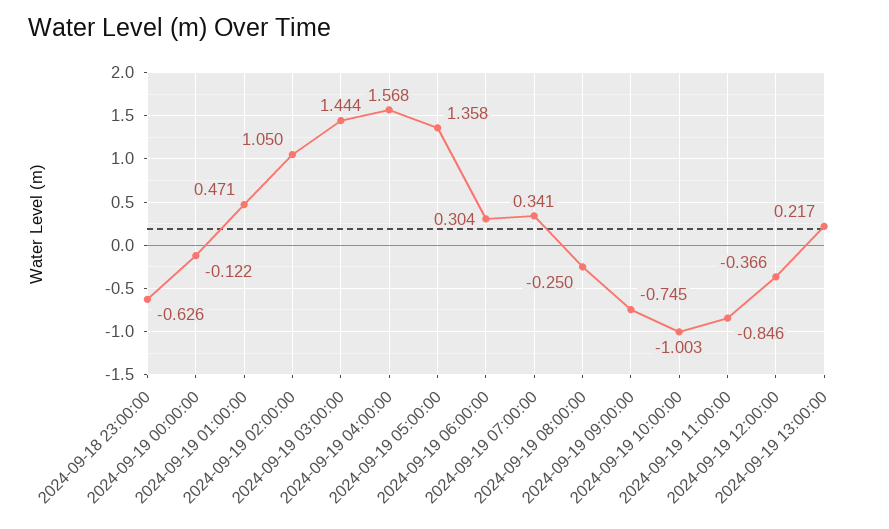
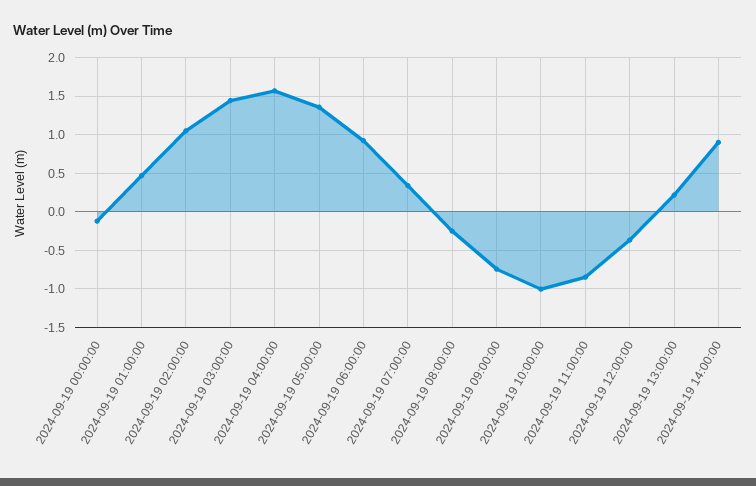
2024-09-18 23:00:00: -0.626 -> none
2024-09-19 06:00:00: 0.304 -> 0.9
2024-09-19 14:00:00: none -> 0.9

